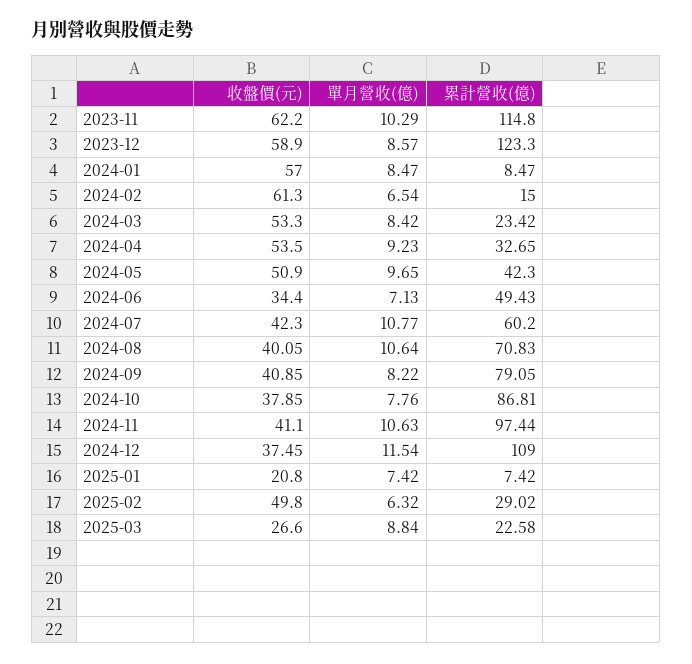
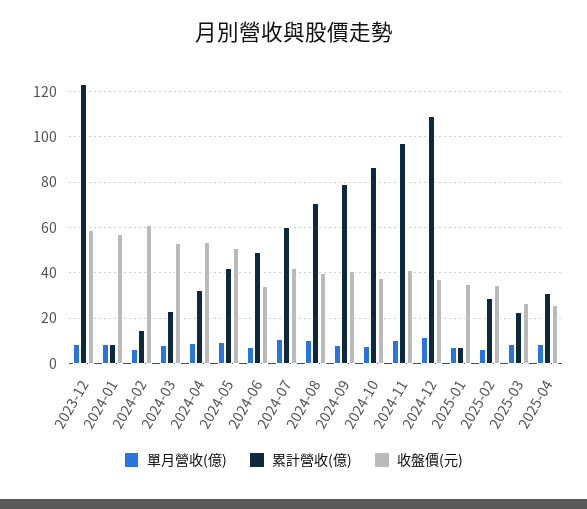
收盤價(元), 2023-11: 62.2 -> none
單月營收(億), 2023-11: 10.29 -> none
累計營收(億), 2023-11: 114.8 -> none
收盤價(元), 2025-01: 20.8 -> 35
收盤價(元), 2025-02: 49.8 -> 35
單月營收(億), 2025-04: none -> 10
累計營收(億), 2025-04: none -> 30
收盤價(元), 2025-04: none -> 25

